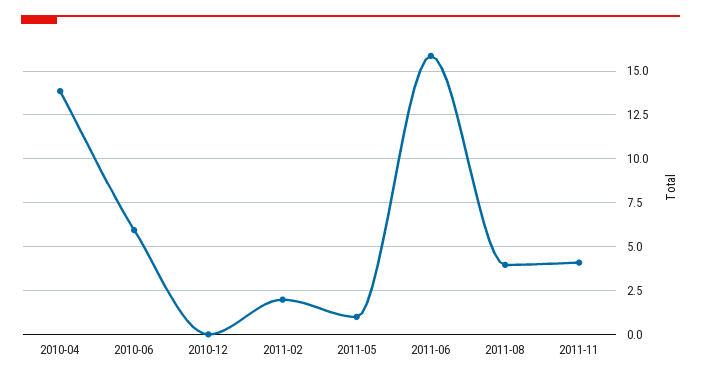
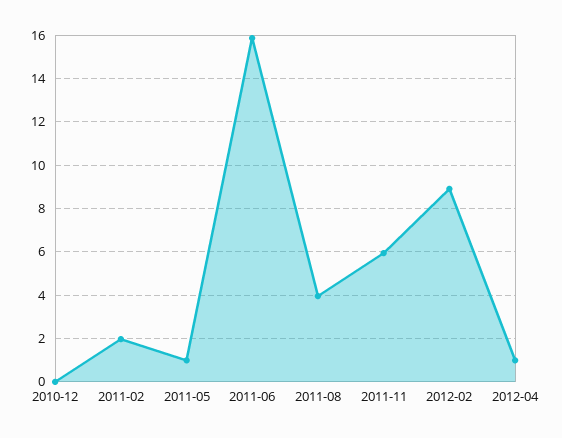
2010-04: 14 -> none
2010-06: 6 -> none
2011-11: 4 -> 6
2012-02: none -> 9
2012-04: none -> 1

